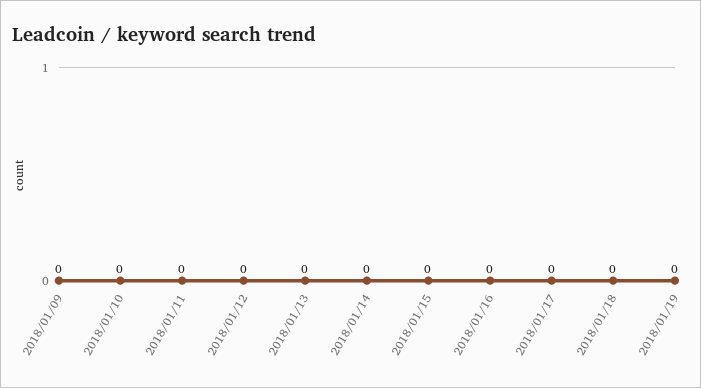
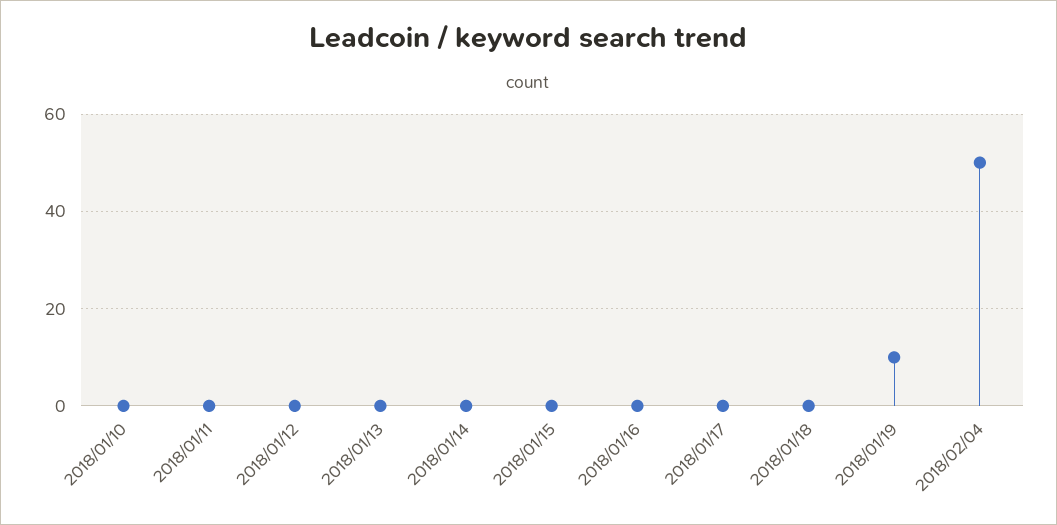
2018/01/09: 0 -> none
2018/01/19: 0 -> 10
2018/02/04: none -> 50

